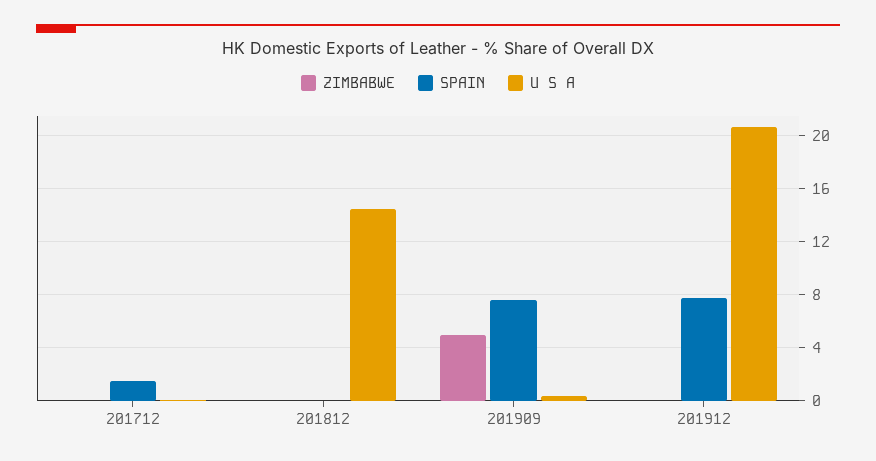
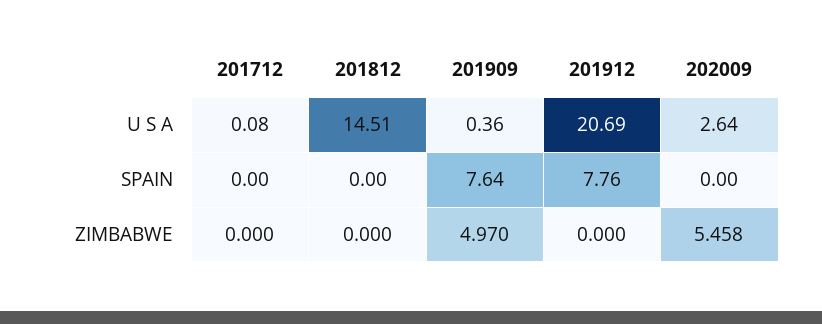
SPAIN, 201712: 1.5 -> 0
U S A, 202009: none -> 2.64
SPAIN, 202009: none -> 0
ZIMBABWE, 202009: none -> 5.458

